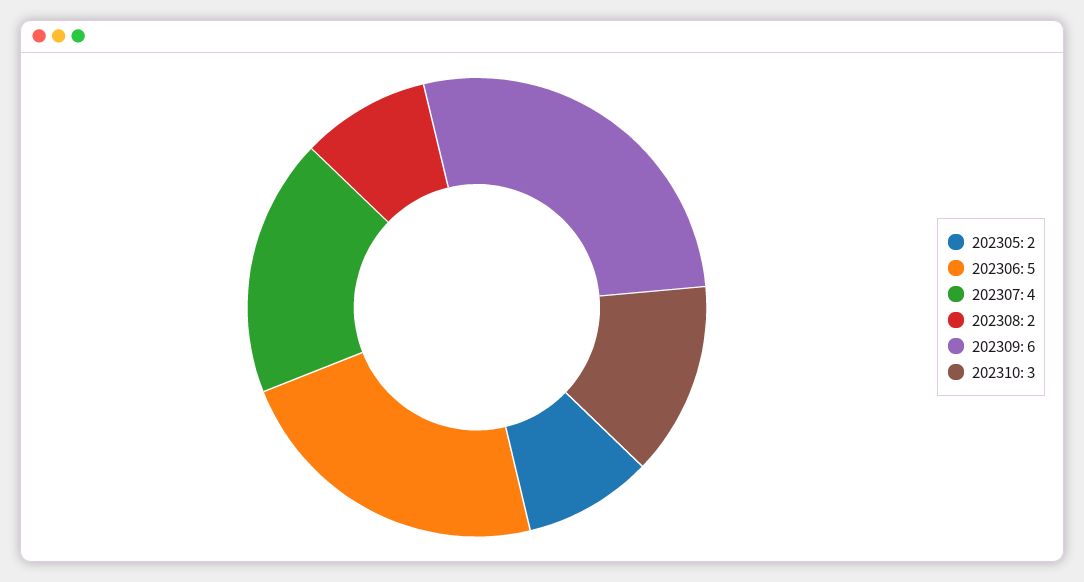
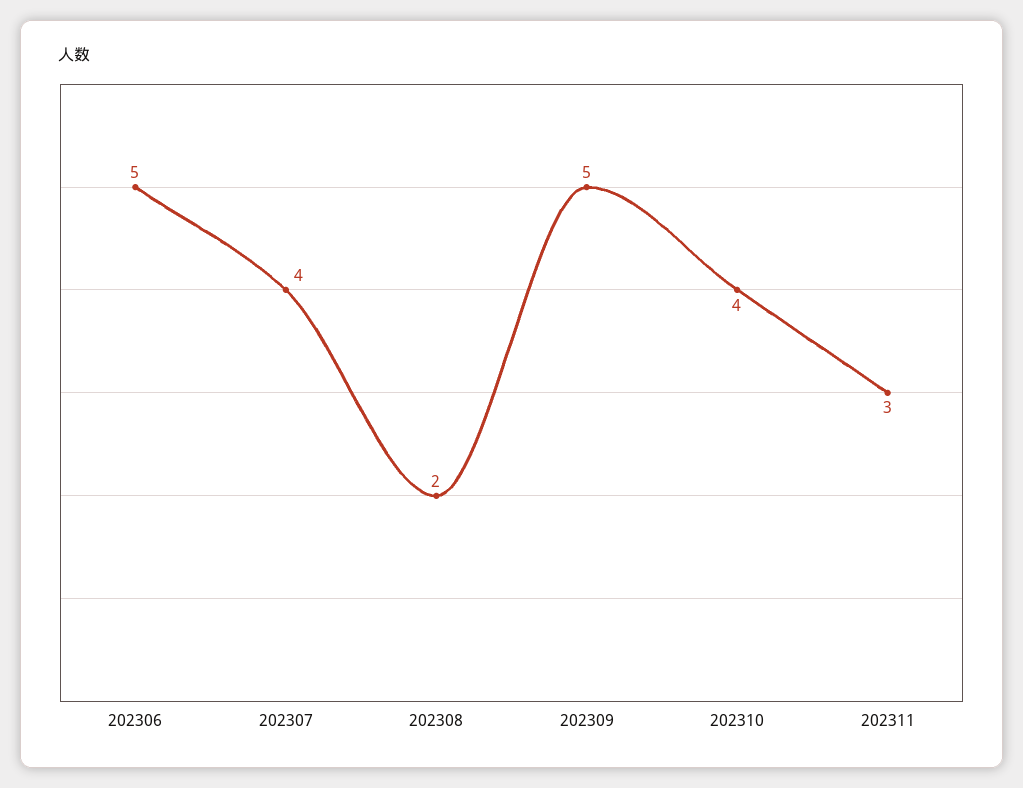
202305: 2 -> none
202309: 6 -> 5
202310: 3 -> 4
202311: none -> 3

